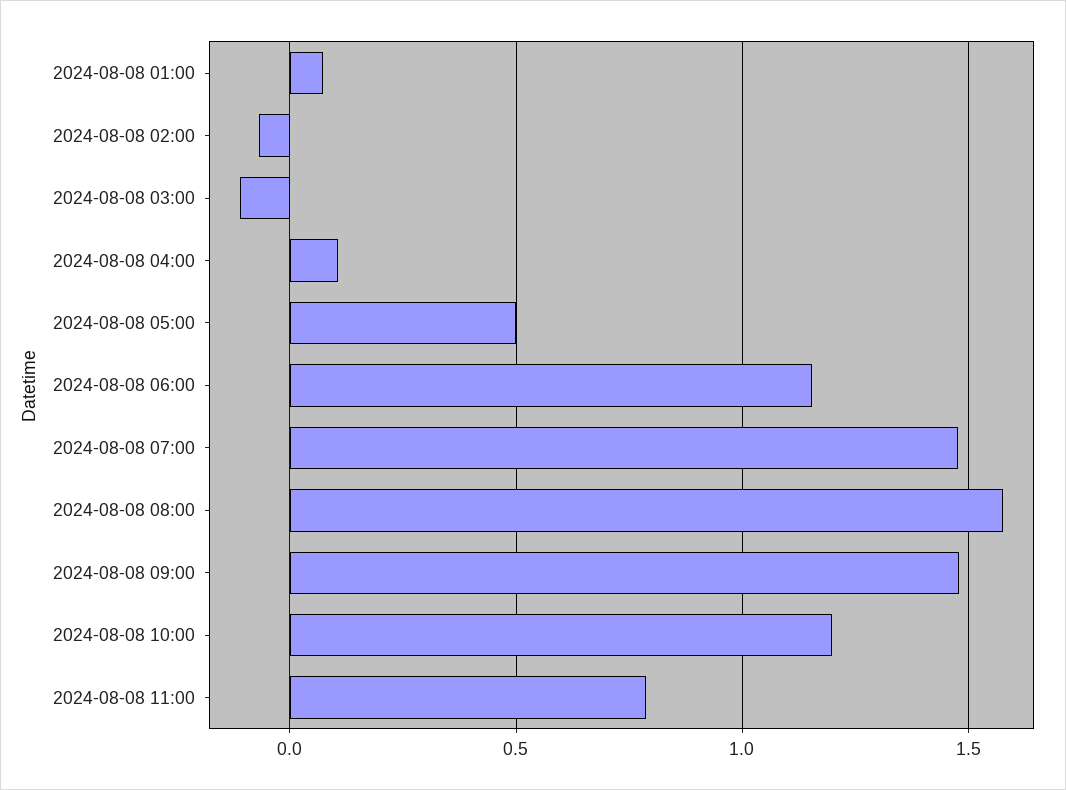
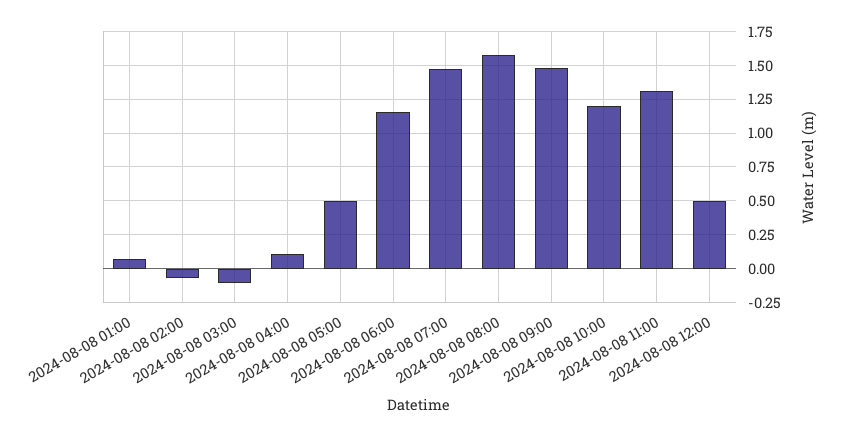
2024-08-08 11:00: 0.8 -> 1.3
2024-08-08 12:00: none -> 0.5

